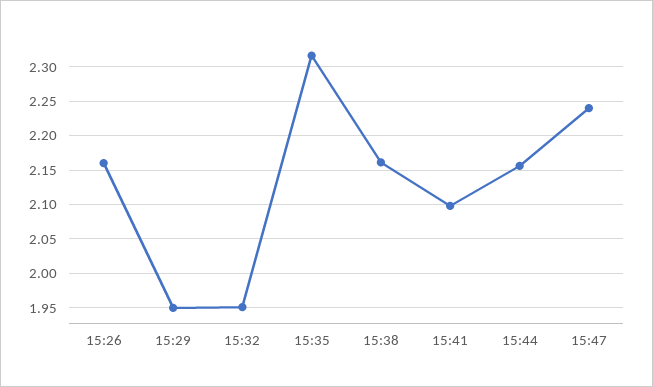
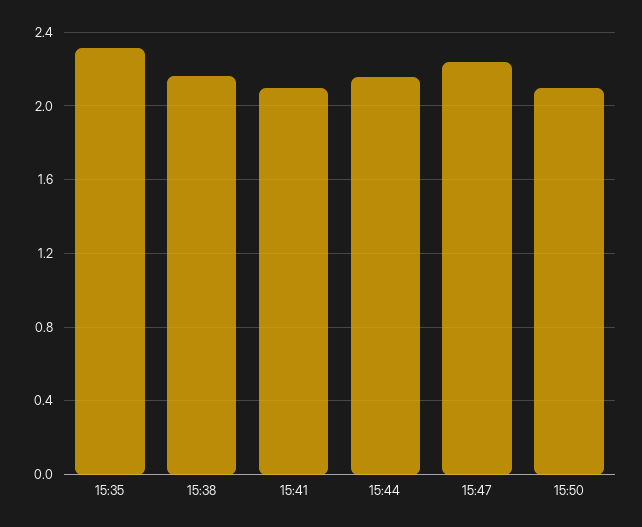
15:26: 2.16 -> none
15:29: 1.95 -> none
15:32: 1.95 -> none
15:50: none -> 2.1

